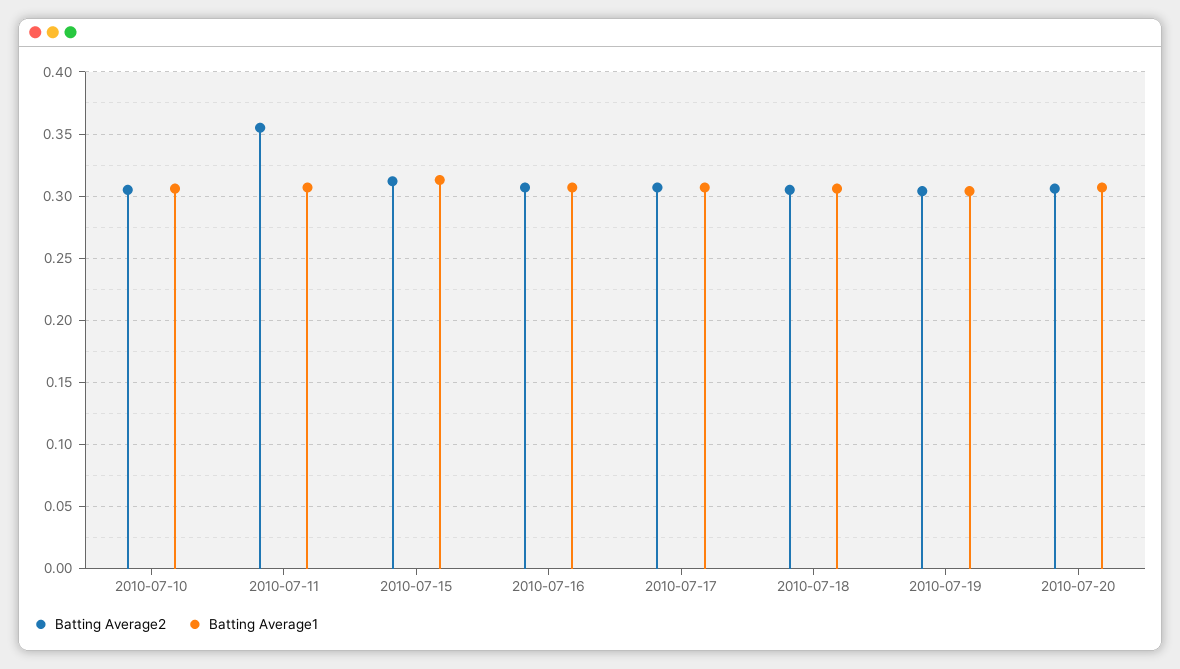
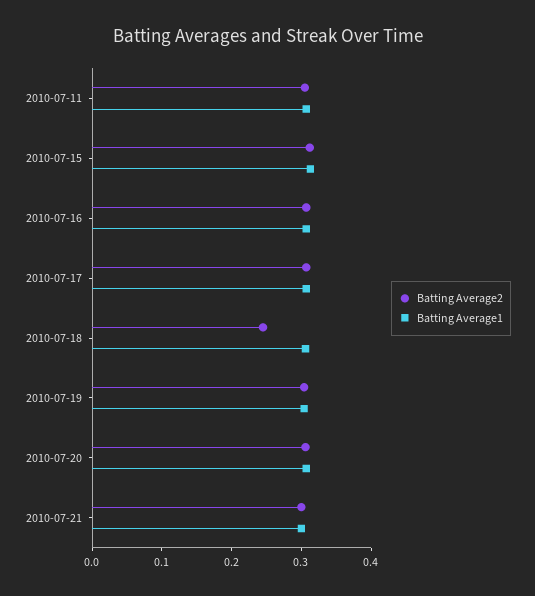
Batting Average2, 2010-07-10: 0.305 -> none
Batting Average1, 2010-07-10: 0.305 -> none
Batting Average2, 2010-07-11: 0.355 -> 0.3
Batting Average2, 2010-07-18: 0.305 -> 0.24
Batting Average2, 2010-07-21: none -> 0.3
Batting Average1, 2010-07-21: none -> 0.3

